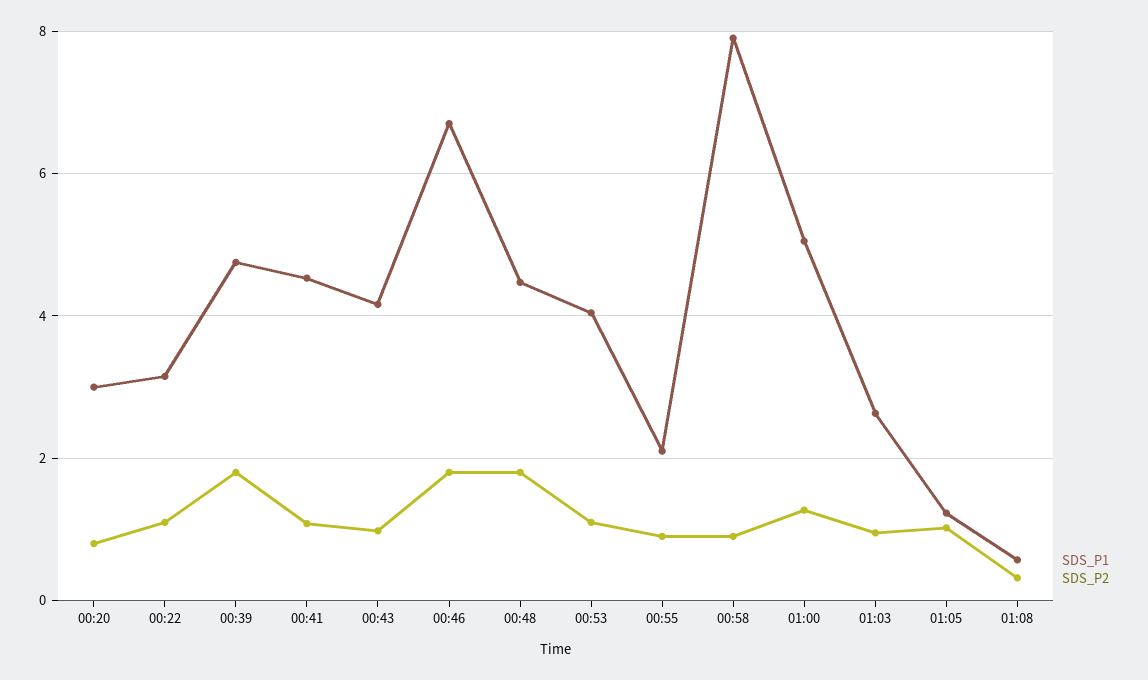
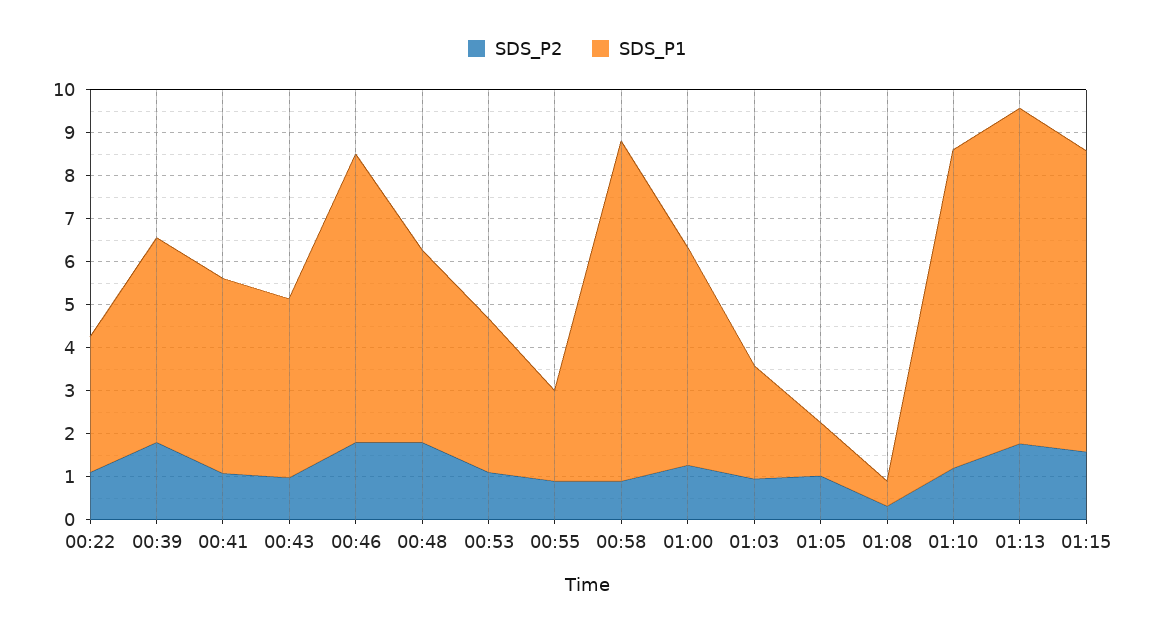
SDS_P1, 00:20: 3 -> none
SDS_P2, 00:20: 0.8 -> none
SDS_P1, 00:53: 4 -> 3.6
SDS_P2, 01:10: none -> 1.2
SDS_P1, 01:10: none -> 7.4
SDS_P2, 01:13: none -> 1.8
SDS_P1, 01:13: none -> 7.8
SDS_P2, 01:15: none -> 1.6
SDS_P1, 01:15: none -> 7

